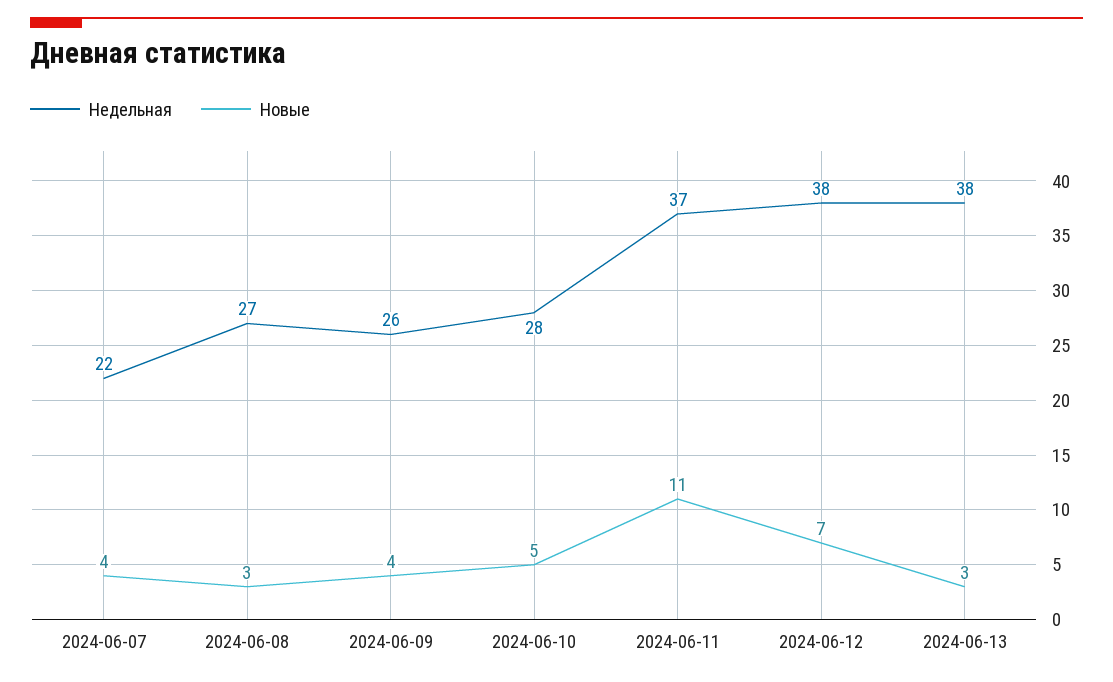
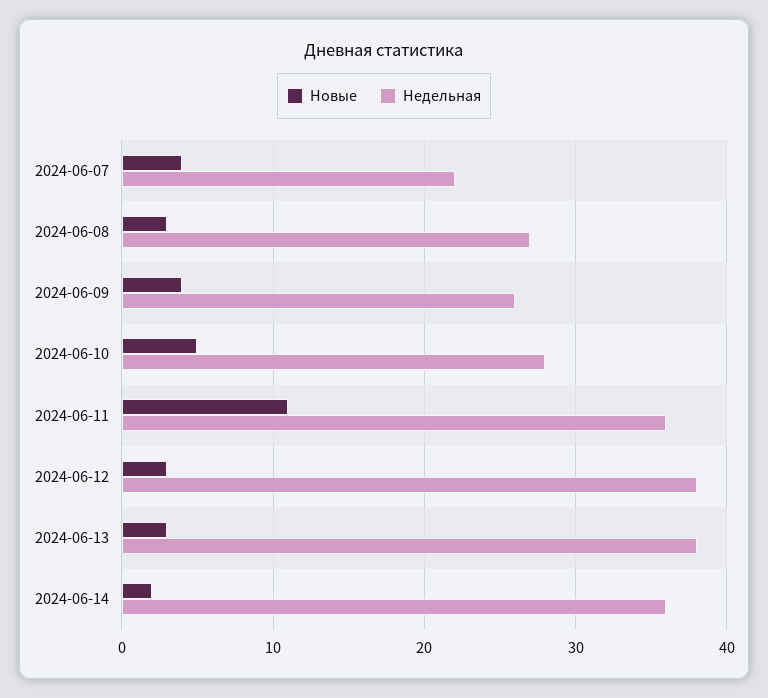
Недельная, 2024-06-11: 37 -> 36
Новые, 2024-06-12: 7 -> 3
Новые, 2024-06-14: none -> 2
Недельная, 2024-06-14: none -> 36

